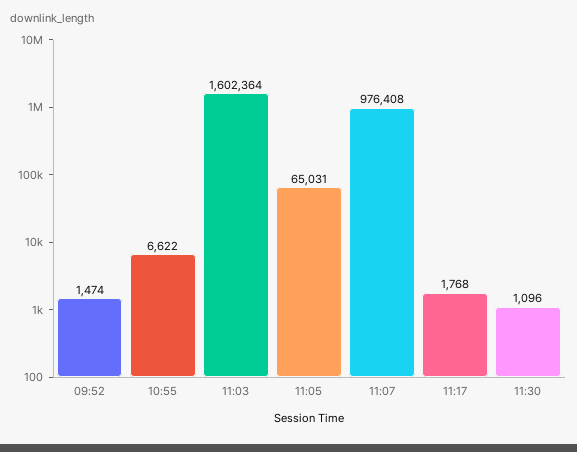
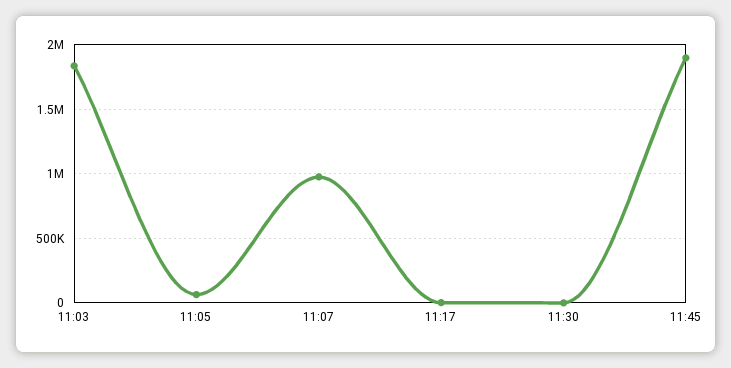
09:52: 1474 -> none
10:55: 6622 -> none
11:03: 1602364 -> 1850000
11:45: none -> 1900000

